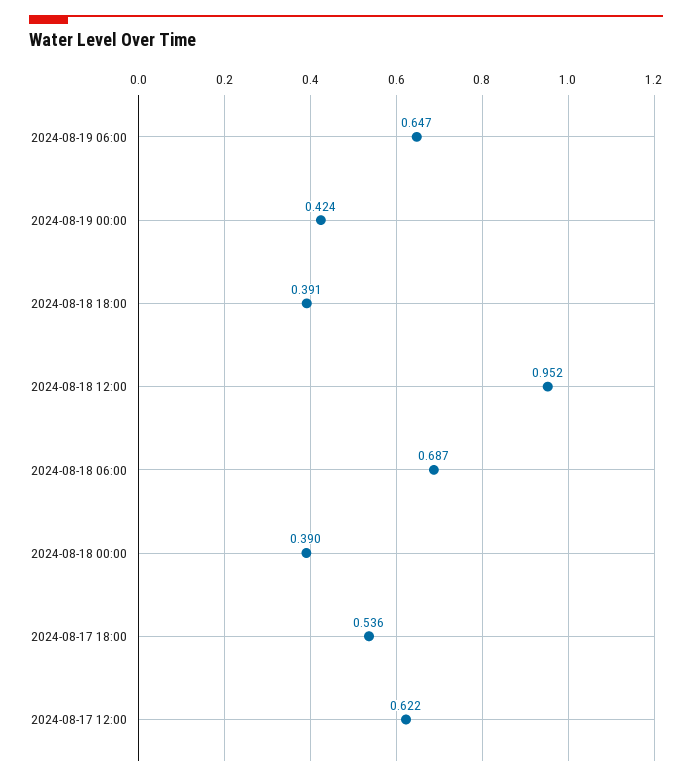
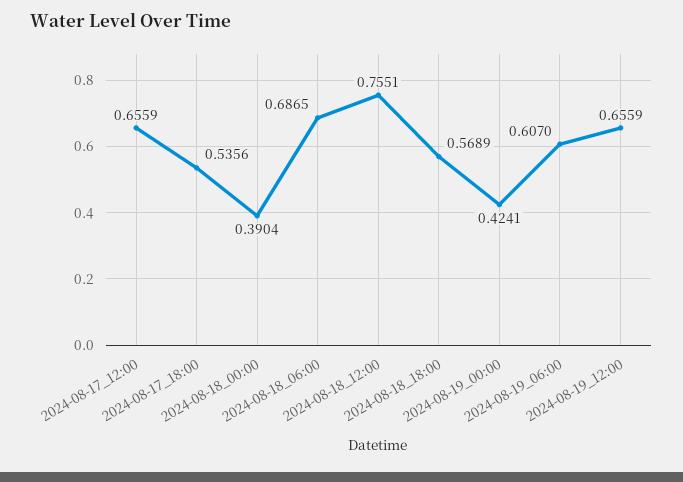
2024-08-19 06:00: 0.647 -> 0.607
2024-08-18 18:00: 0.391 -> 0.5689
2024-08-18 12:00: 0.952 -> 0.7551
2024-08-17 12:00: 0.622 -> 0.6559
2024-08-19_12:00: none -> 0.6559

